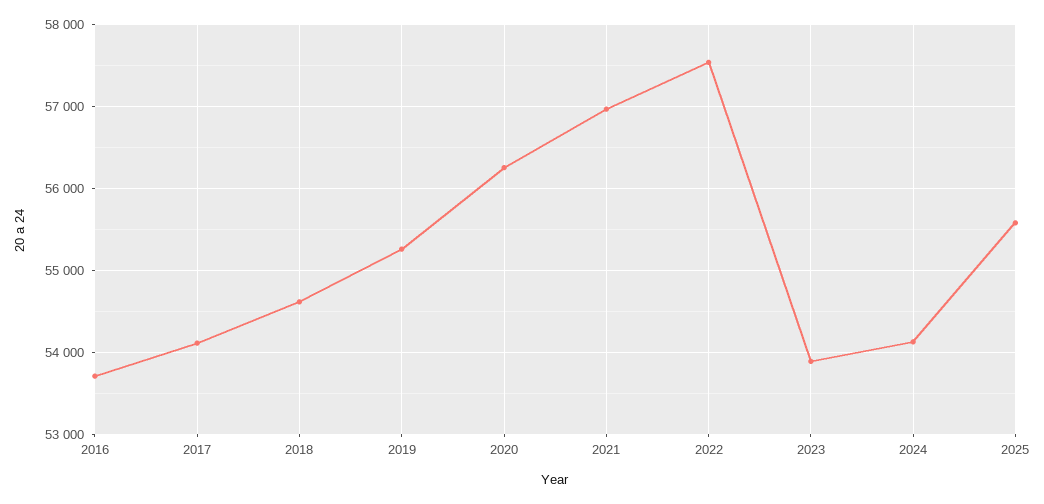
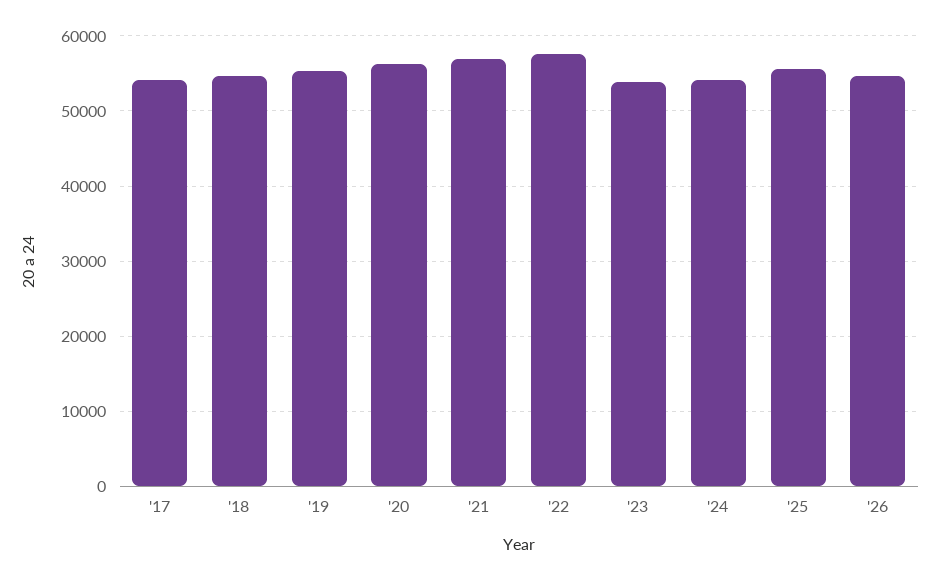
2016: 53700 -> none
'26: none -> 55000

